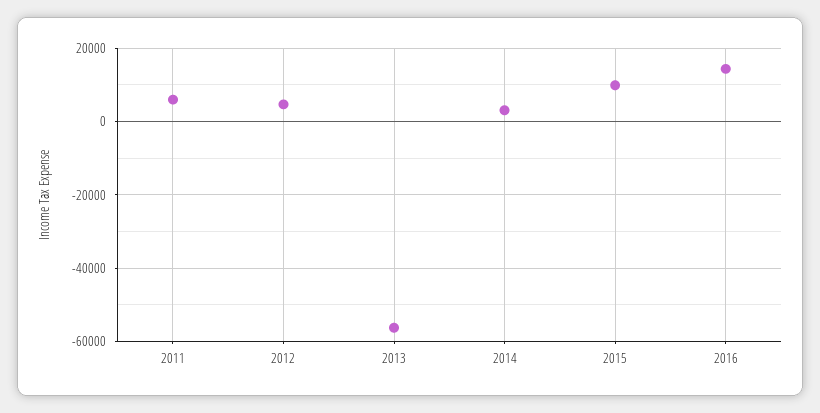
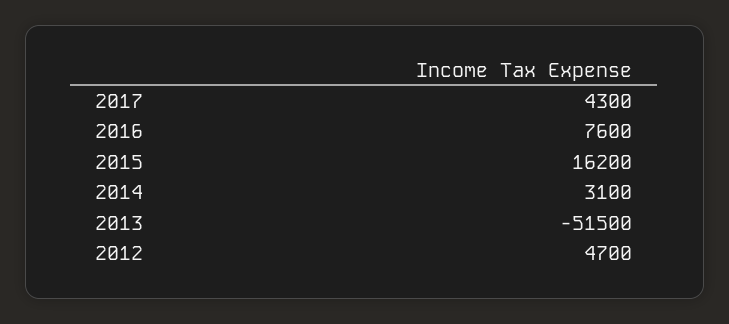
2011: 6000 -> none
2013: -56000 -> -51500
2015: 10000 -> 16200
2016: 14000 -> 7600
2017: none -> 4300

